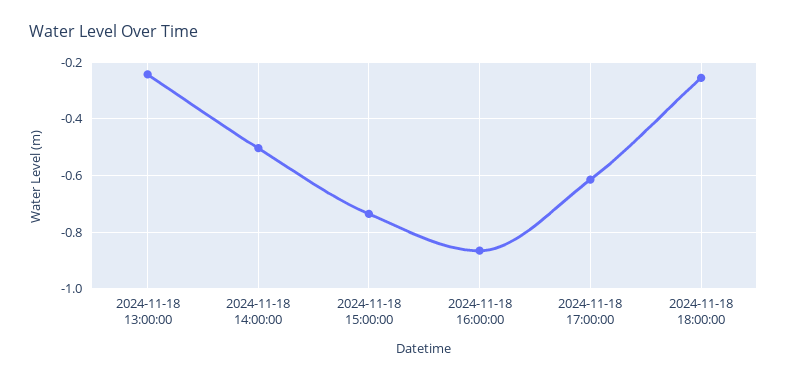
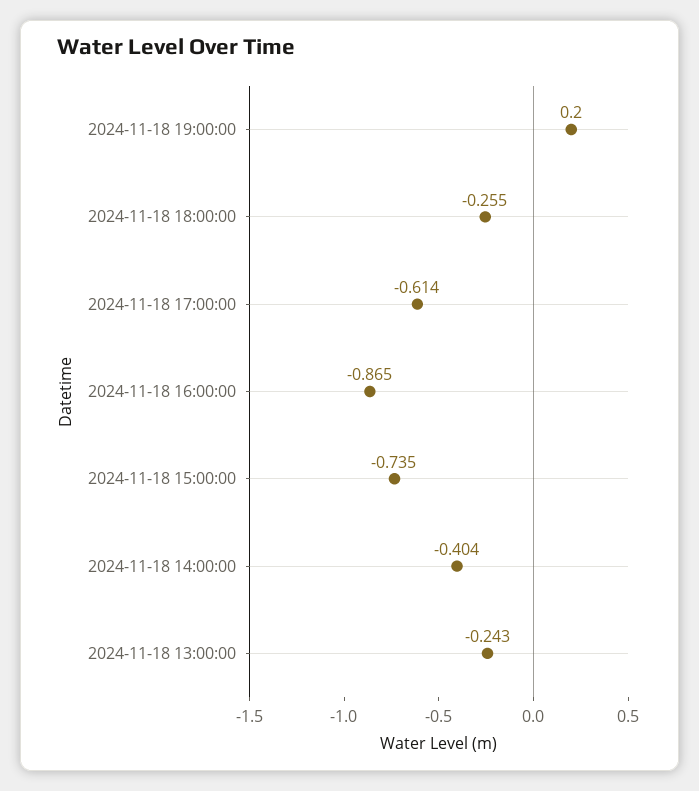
2024-11-18 14:00:00: -0.5 -> -0.404
2024-11-18 19:00:00: none -> 0.2

